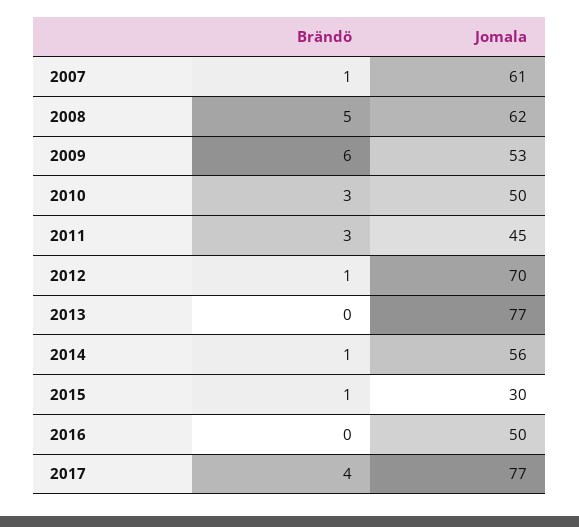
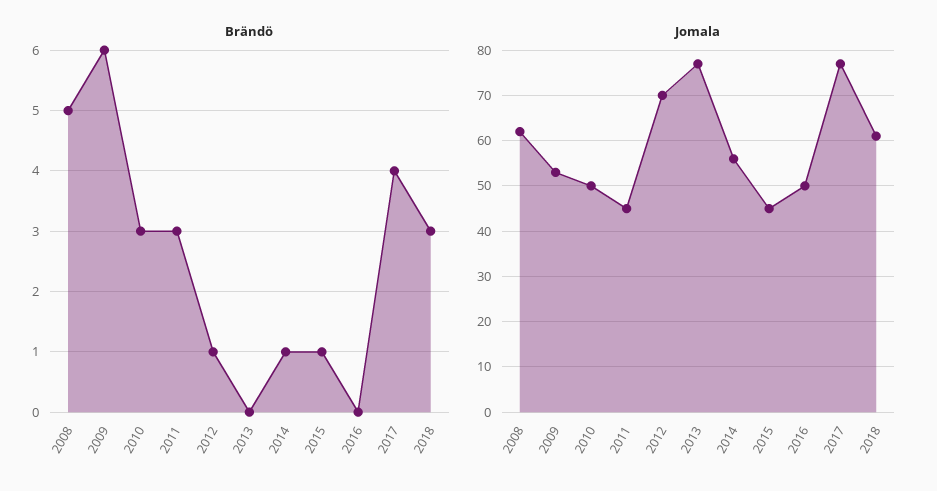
Brändö, 2007: 1 -> none
Jomala, 2007: 61 -> none
Jomala, 2015: 30 -> 45
Brändö, 2018: none -> 3
Jomala, 2018: none -> 60

